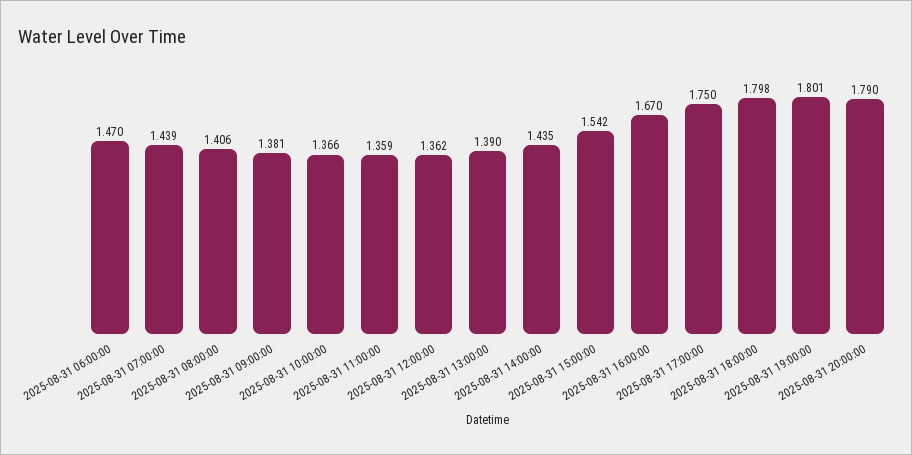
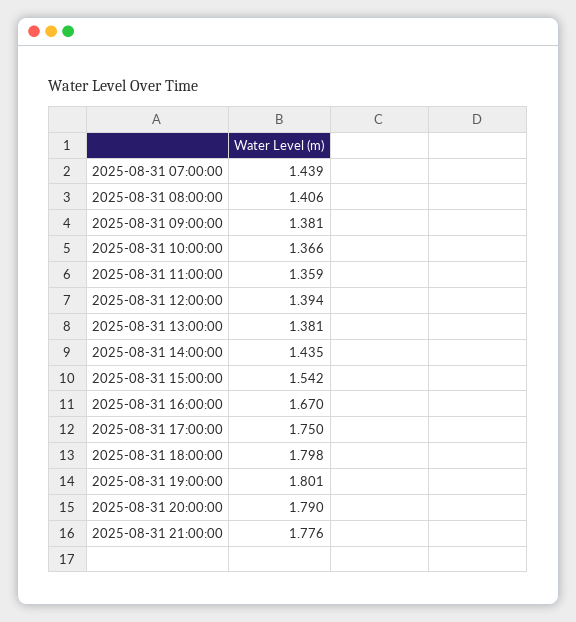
2025-08-31 06:00:00: 1.47 -> none
2025-08-31 12:00:00: 1.362 -> 1.394
2025-08-31 13:00:00: 1.39 -> 1.381
2025-08-31 21:00:00: none -> 1.776

